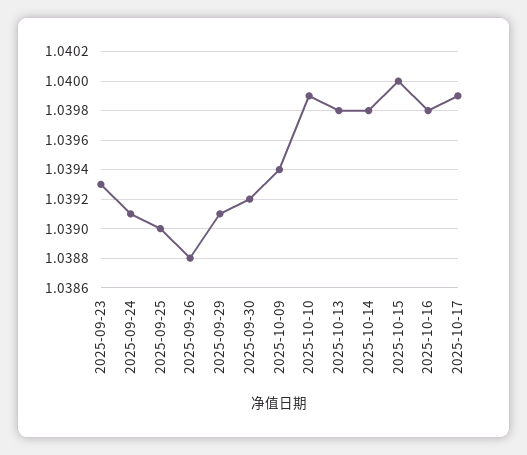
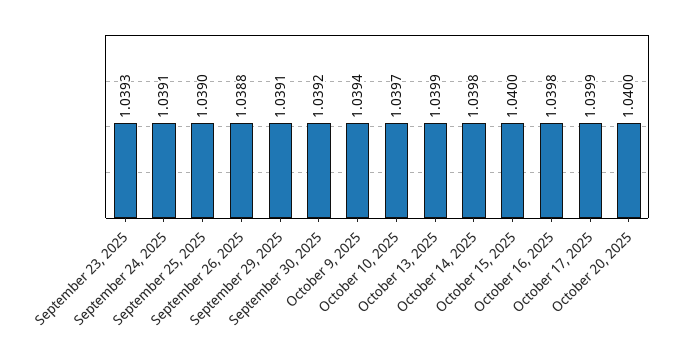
2025-10-10: 1.0399 -> 1.0397
2025-10-13: 1.0398 -> 1.0399
October 20, 2025: none -> 1.04

